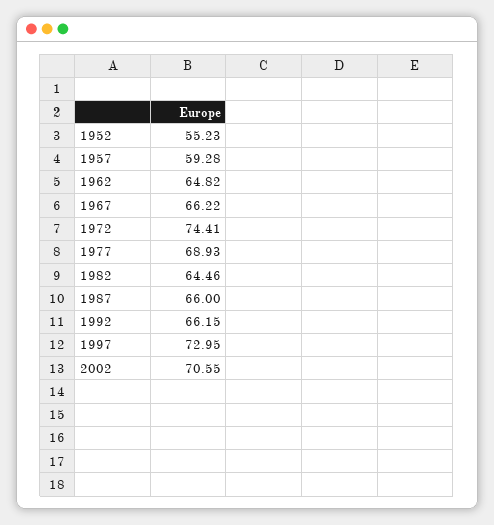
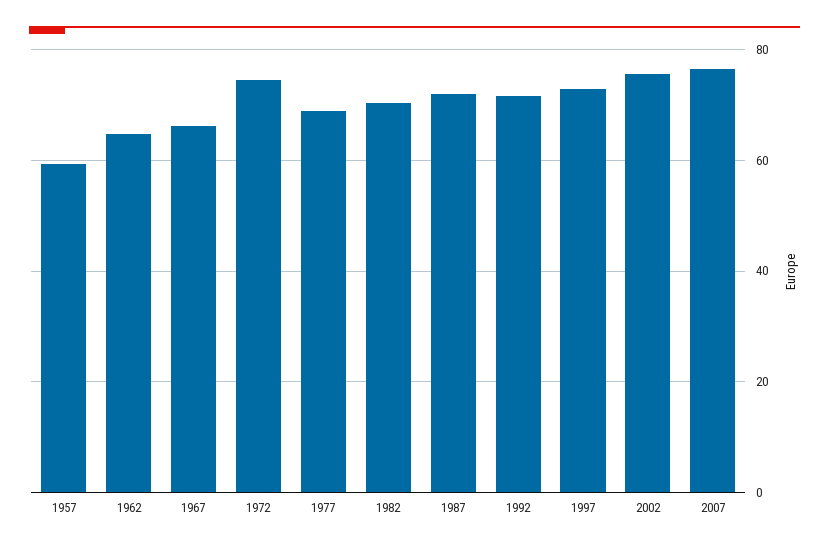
1952: 55.23 -> none
1982: 64.46 -> 70
1987: 66 -> 72
1992: 66.15 -> 72
2002: 70.55 -> 76
2007: none -> 76

